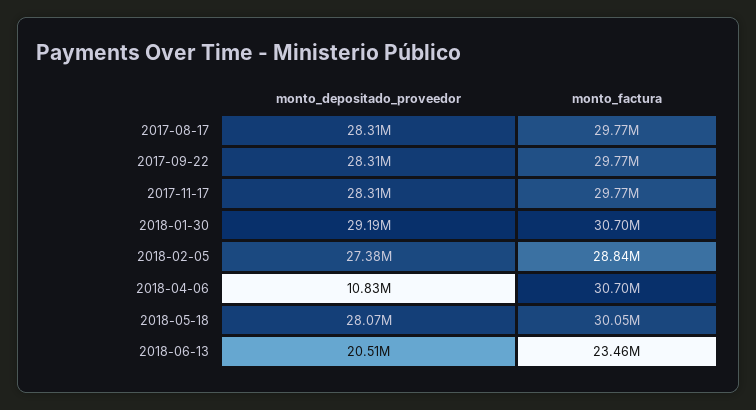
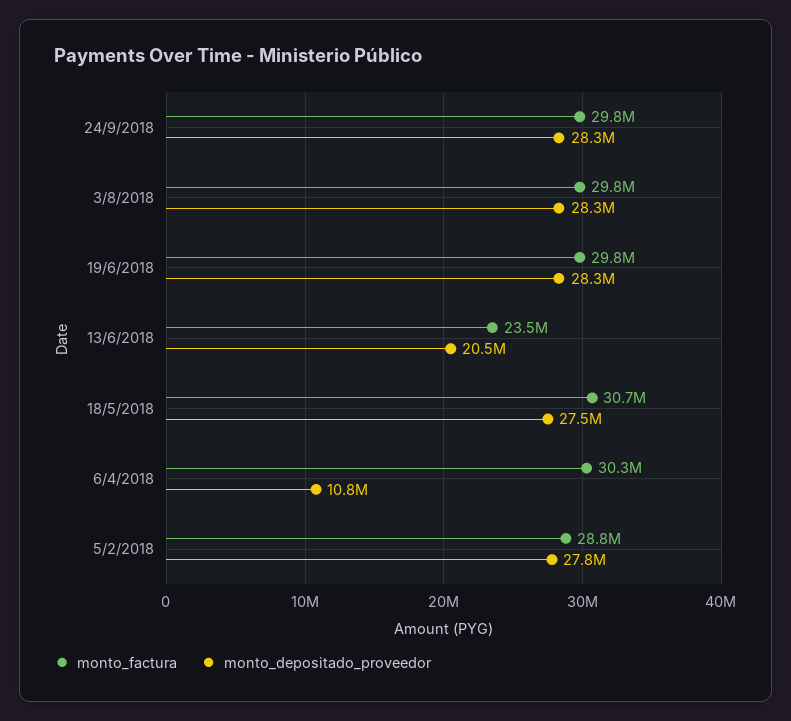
monto_depositado_proveedor, 2017-08-17: 28310000 -> none
monto_factura, 2017-08-17: 29770000 -> none
monto_depositado_proveedor, 2017-09-22: 28310000 -> none
monto_factura, 2017-09-22: 29770000 -> none
monto_depositado_proveedor, 2017-11-17: 28310000 -> none
monto_factura, 2017-11-17: 29770000 -> none
monto_depositado_proveedor, 2018-01-30: 29190000 -> none
monto_factura, 2018-01-30: 30700000 -> none
monto_depositado_proveedor, 2018-02-05: 27380000 -> 27800000
monto_factura, 2018-04-06: 30700000 -> 30300000
monto_depositado_proveedor, 2018-05-18: 28070000 -> 27500000
monto_factura, 2018-05-18: 30050000 -> 30700000
monto_factura, 24/9/2018: none -> 29800000
monto_depositado_proveedor, 24/9/2018: none -> 28300000
monto_factura, 3/8/2018: none -> 29800000
monto_depositado_proveedor, 3/8/2018: none -> 28300000
monto_factura, 19/6/2018: none -> 29800000
monto_depositado_proveedor, 19/6/2018: none -> 28300000

